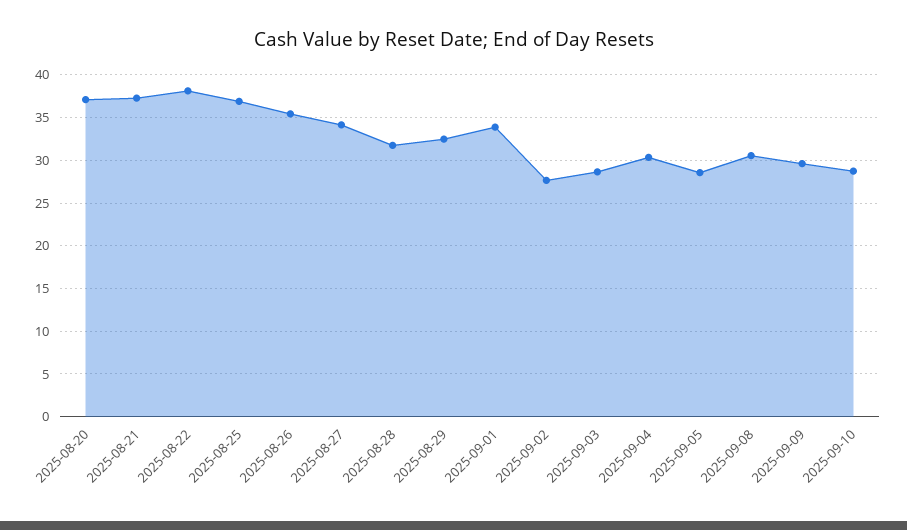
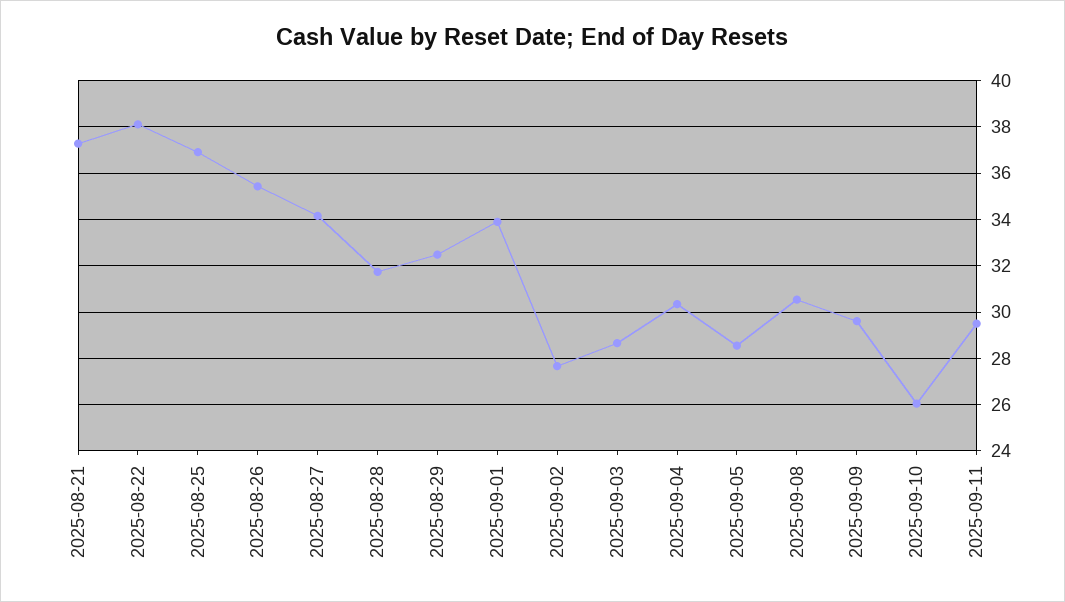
2025-08-20: 37 -> none
2025-09-10: 29 -> 26
2025-09-11: none -> 29.5

